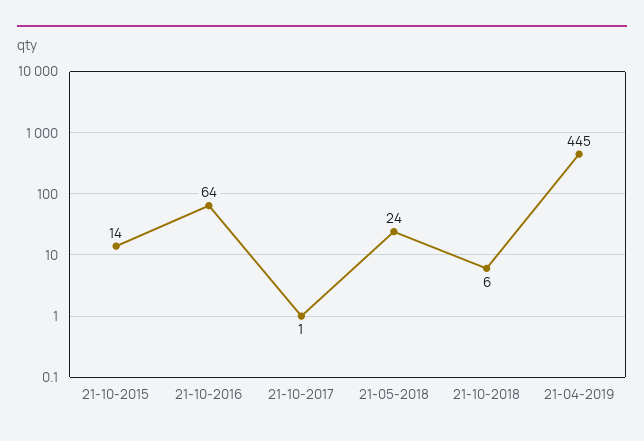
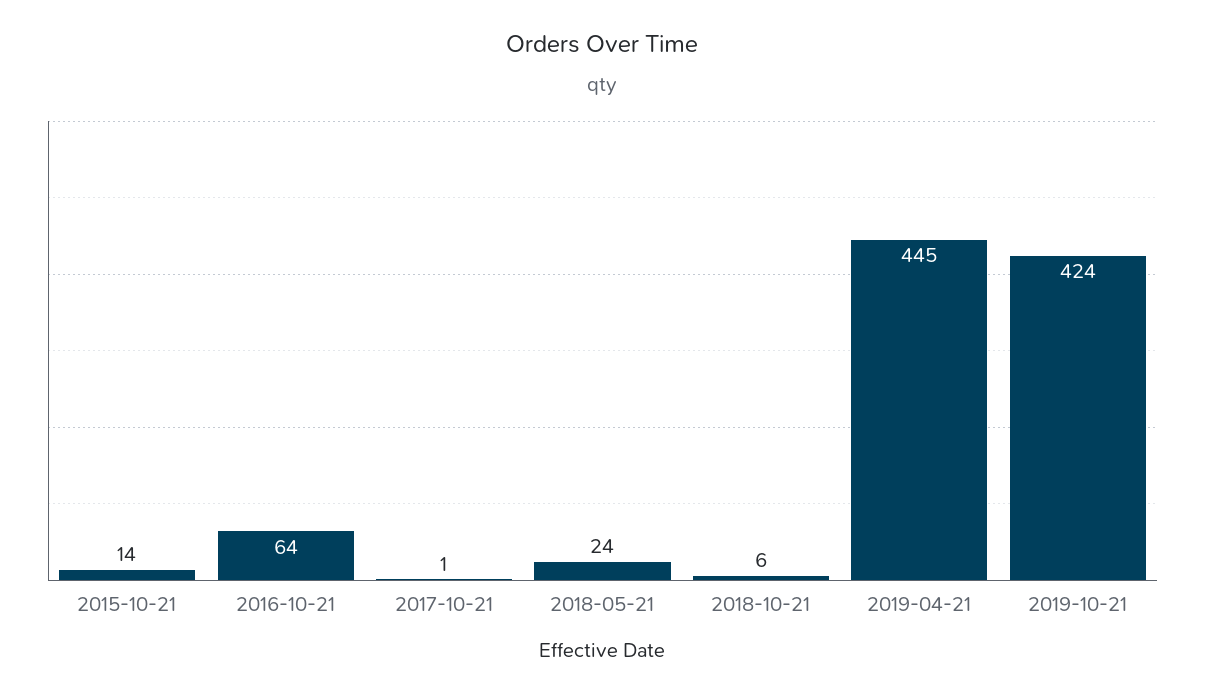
2019-10-21: none -> 424

